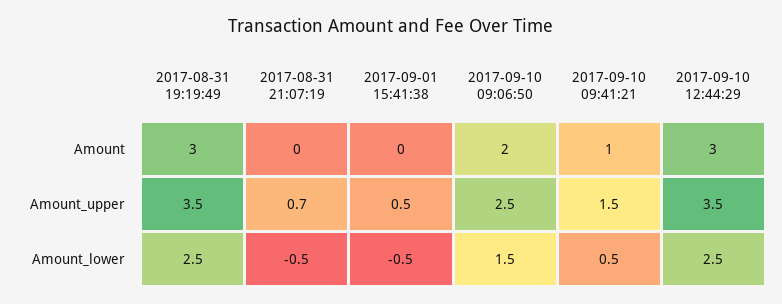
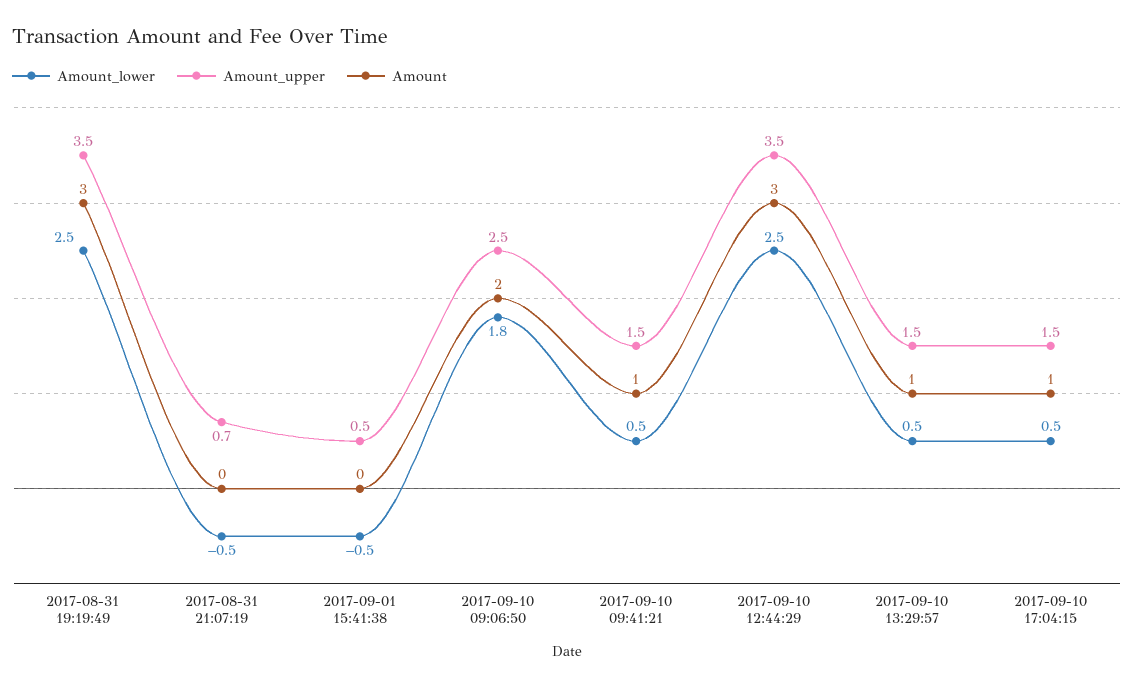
Amount_lower, 2017-09-10 09:06:50: 1.5 -> 1.8
Amount_lower, 2017-09-10 13:29:57: none -> 0.5
Amount_upper, 2017-09-10 13:29:57: none -> 1.5
Amount, 2017-09-10 13:29:57: none -> 1
Amount_lower, 2017-09-10 17:04:15: none -> 0.5
Amount_upper, 2017-09-10 17:04:15: none -> 1.5
Amount, 2017-09-10 17:04:15: none -> 1

